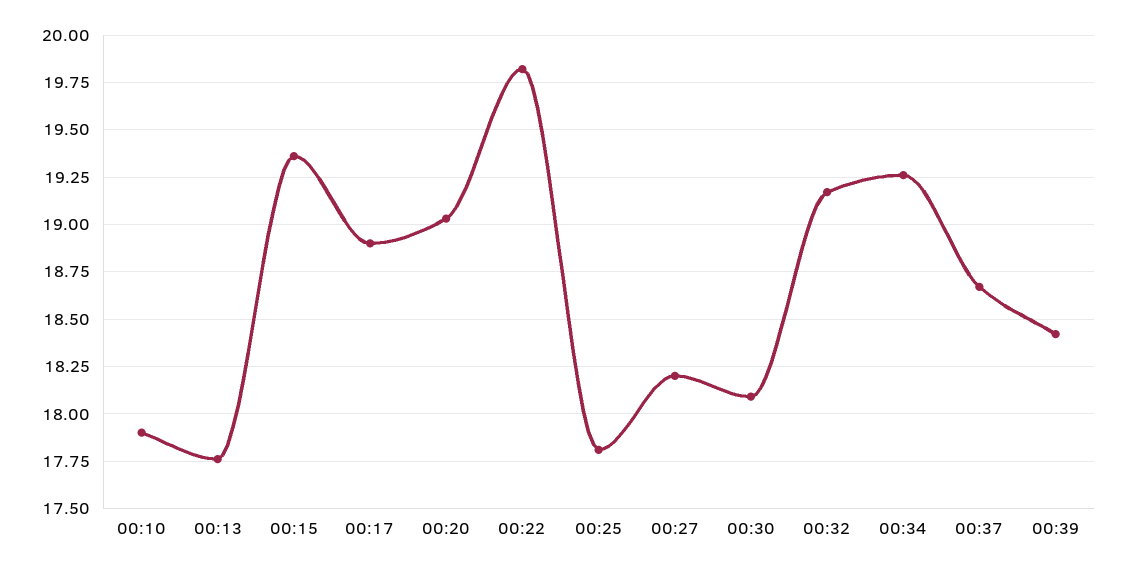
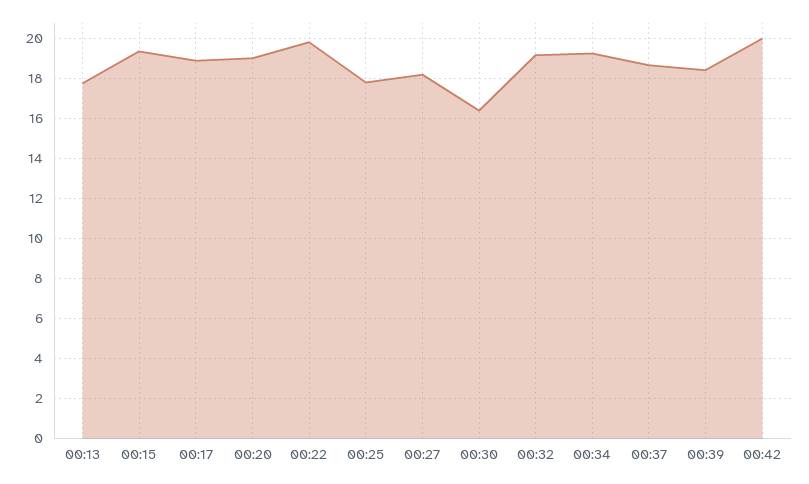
00:10: 17.9 -> none
00:30: 18.1 -> 16.5
00:42: none -> 20

